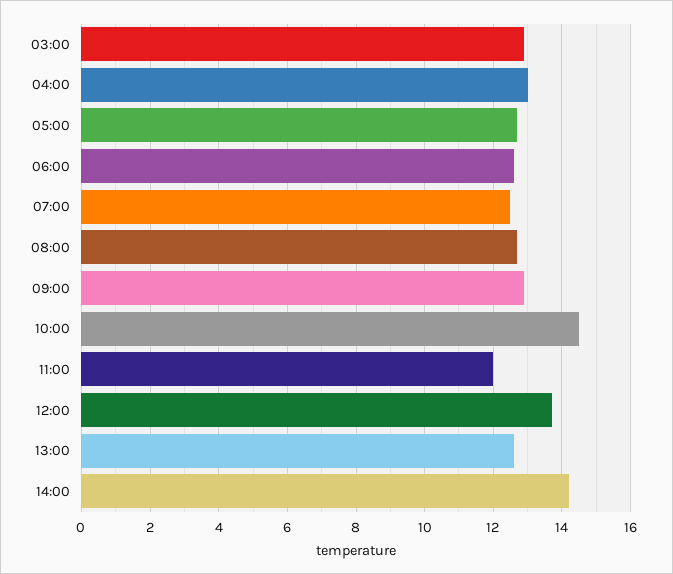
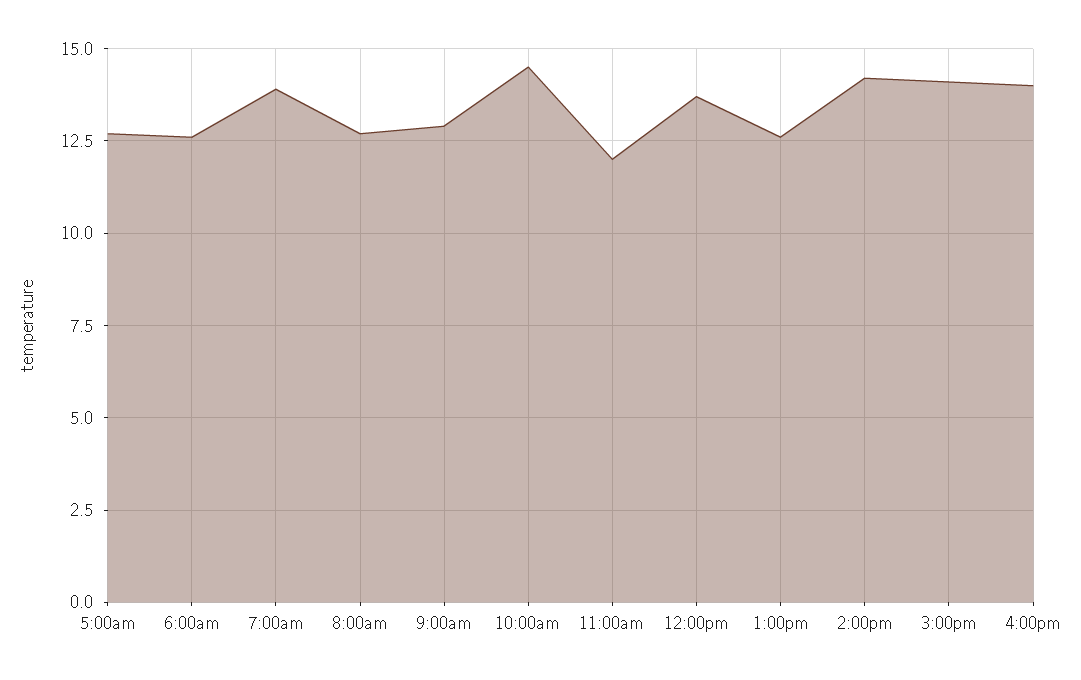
03:00: 13 -> none
04:00: 13 -> none
07:00: 12.5 -> 14
3:00pm: none -> 14
4:00pm: none -> 14

